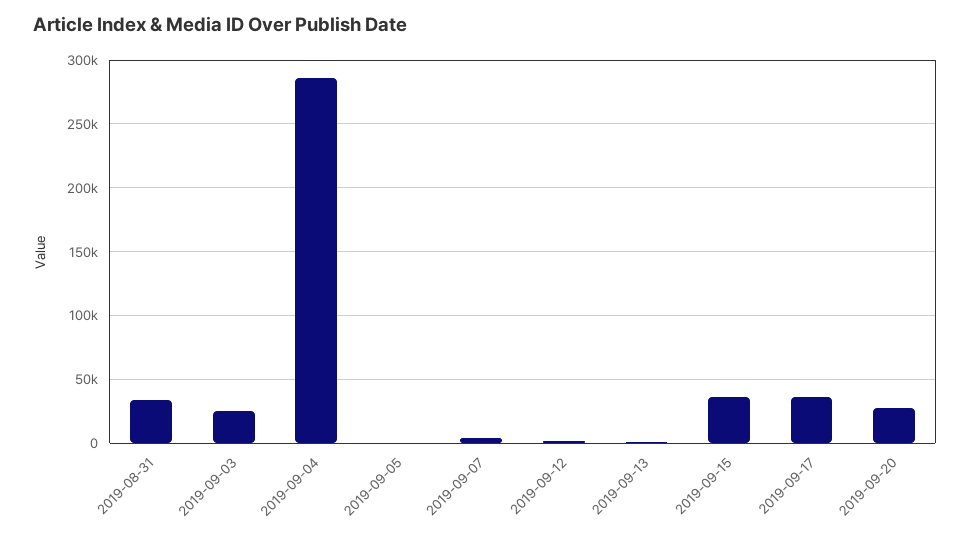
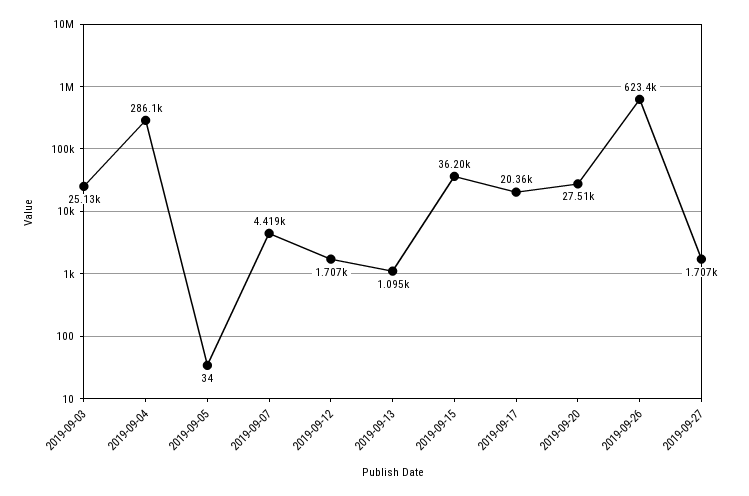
2019-08-31: 35000 -> none
2019-09-17: 35000 -> 20360
2019-09-26: none -> 623400
2019-09-27: none -> 1707

